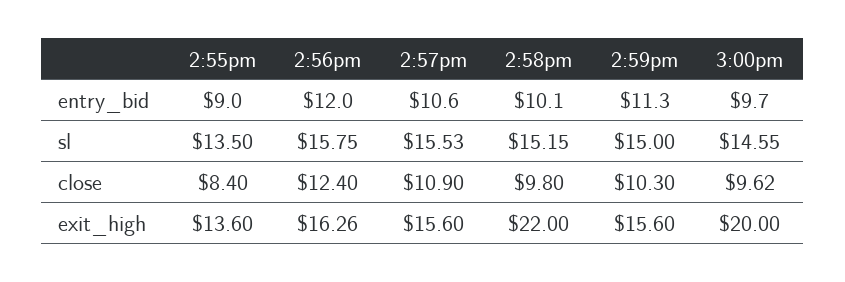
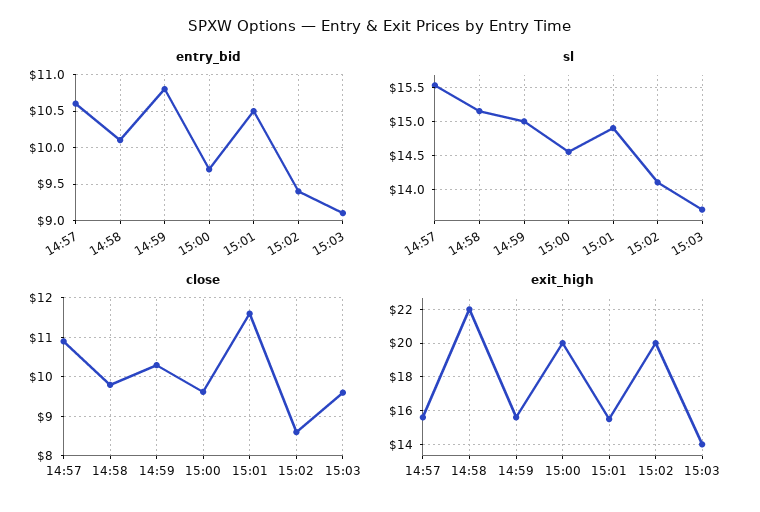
entry_bid, 2:55pm: 9 -> none
entry_bid, 2:56pm: 12 -> none
entry_bid, 2:59pm: 11.3 -> 10.8
sl, 2:55pm: 13.5 -> none
sl, 2:56pm: 15.75 -> none
close, 2:55pm: 8.4 -> none
close, 2:56pm: 12.4 -> none
exit_high, 2:55pm: 13.6 -> none
exit_high, 2:56pm: 16.26 -> none
entry_bid, 15:01: none -> 10.5
entry_bid, 15:02: none -> 9.4
entry_bid, 15:03: none -> 9.1
sl, 15:01: none -> 14.9
sl, 15:02: none -> 14.1
sl, 15:03: none -> 13.7
close, 15:01: none -> 11.6
close, 15:02: none -> 8.6
close, 15:03: none -> 9.6
exit_high, 15:01: none -> 15.5
exit_high, 15:02: none -> 20
exit_high, 15:03: none -> 14

